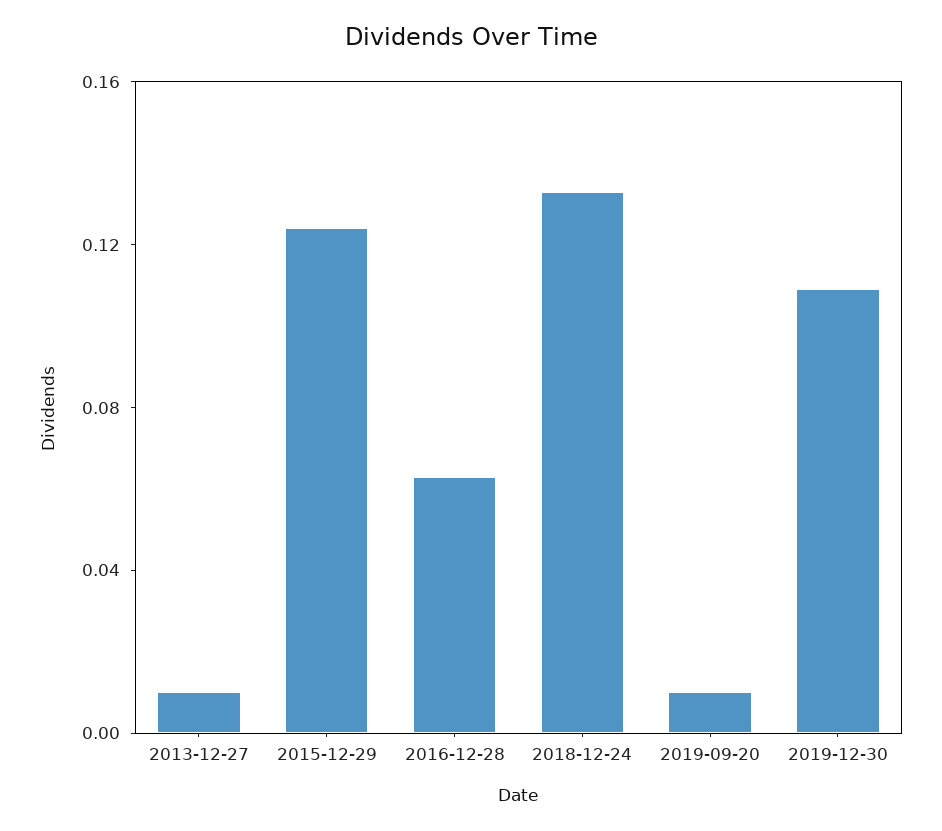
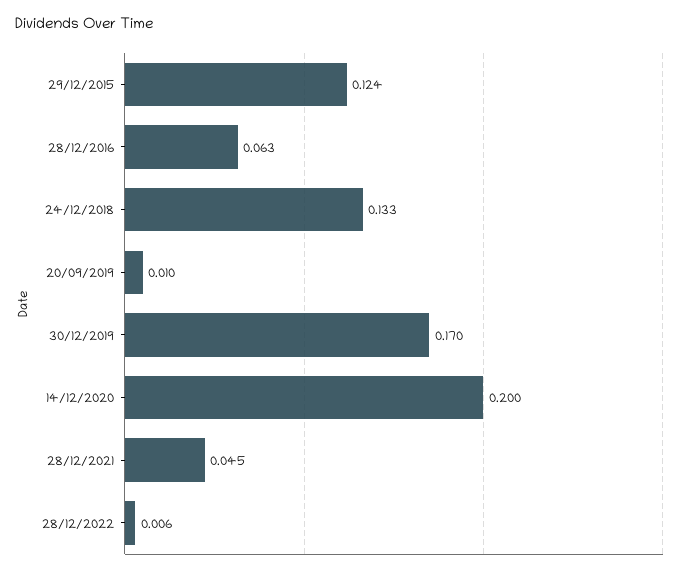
2013-12-27: 0.01 -> none
2019-12-30: 0.11 -> 0.17
14/12/2020: none -> 0.2
28/12/2021: none -> 0.045
28/12/2022: none -> 0.006

